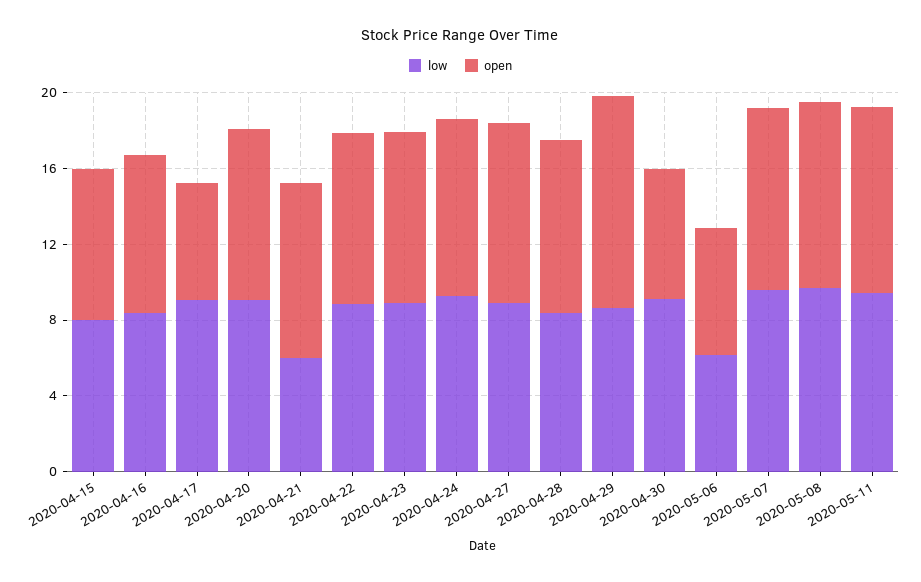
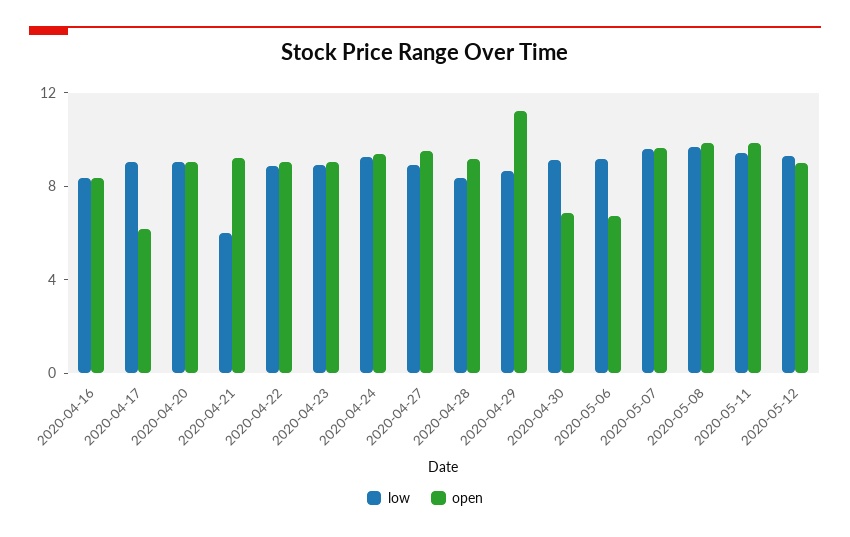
low, 2020-04-15: 8 -> none
open, 2020-04-15: 8 -> none
low, 2020-05-06: 6 -> 9
low, 2020-05-12: none -> 9
open, 2020-05-12: none -> 9

